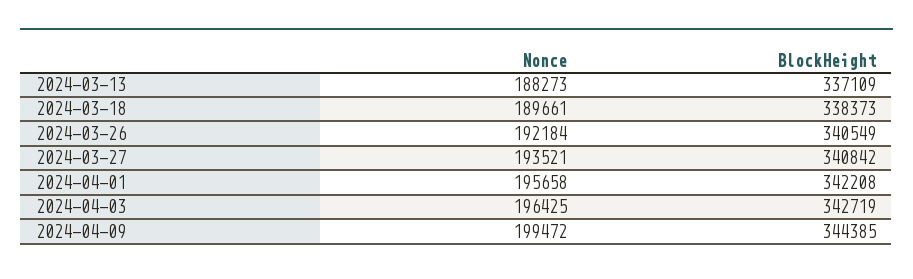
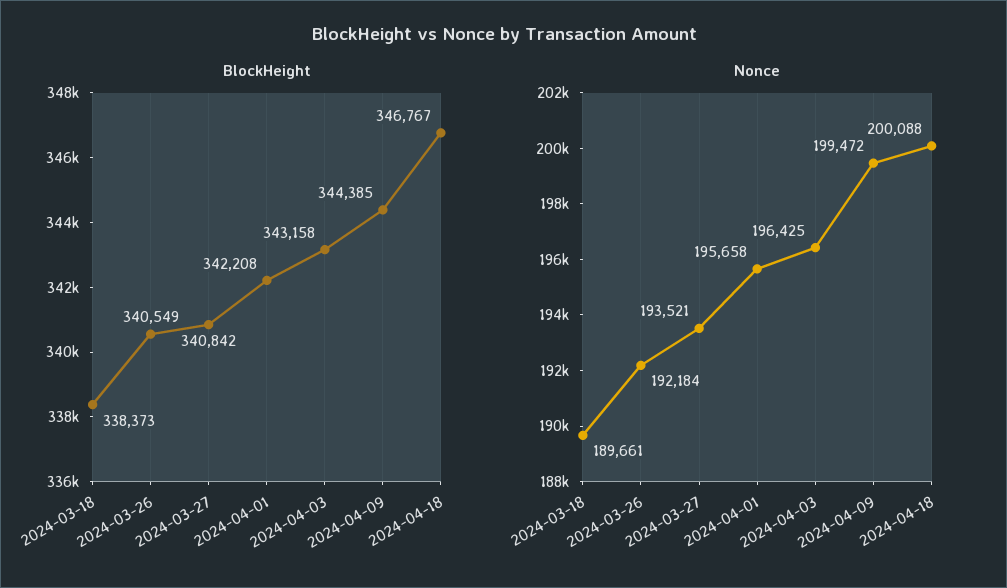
Nonce, 2024-03-13: 188273 -> none
BlockHeight, 2024-03-13: 337109 -> none
BlockHeight, 2024-04-03: 342719 -> 343158
BlockHeight, 2024-04-18: none -> 346767
Nonce, 2024-04-18: none -> 200088

